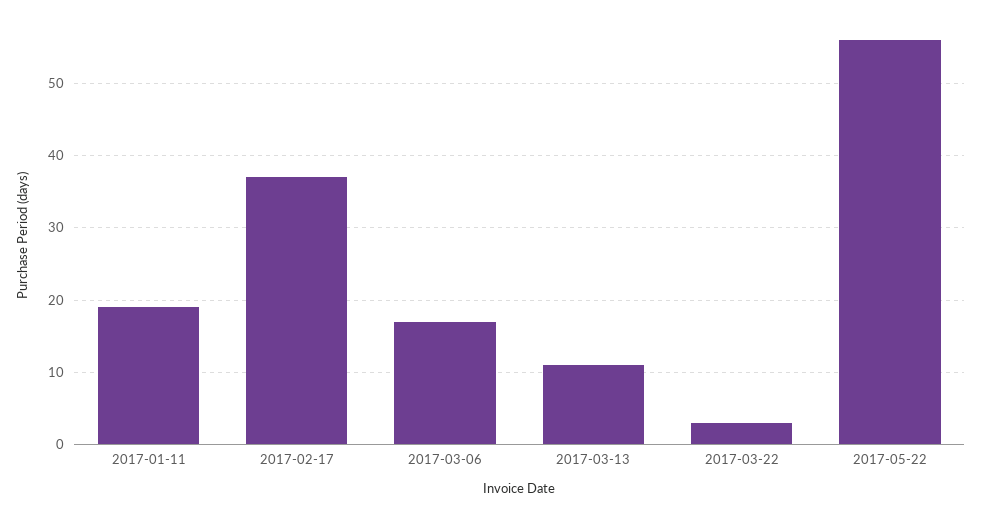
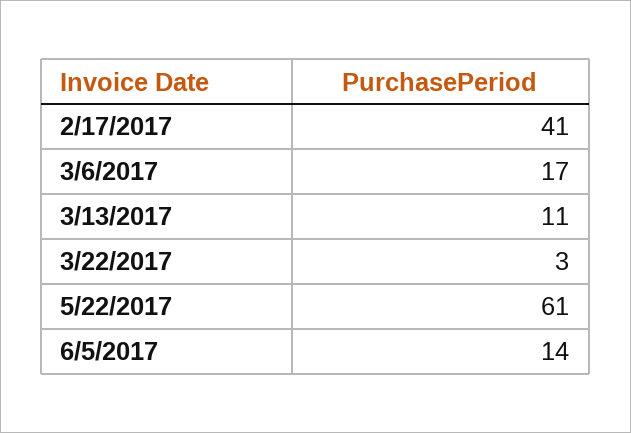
2017-01-11: 19 -> none
2017-02-17: 37 -> 41
2017-05-22: 56 -> 61
6/5/2017: none -> 14

